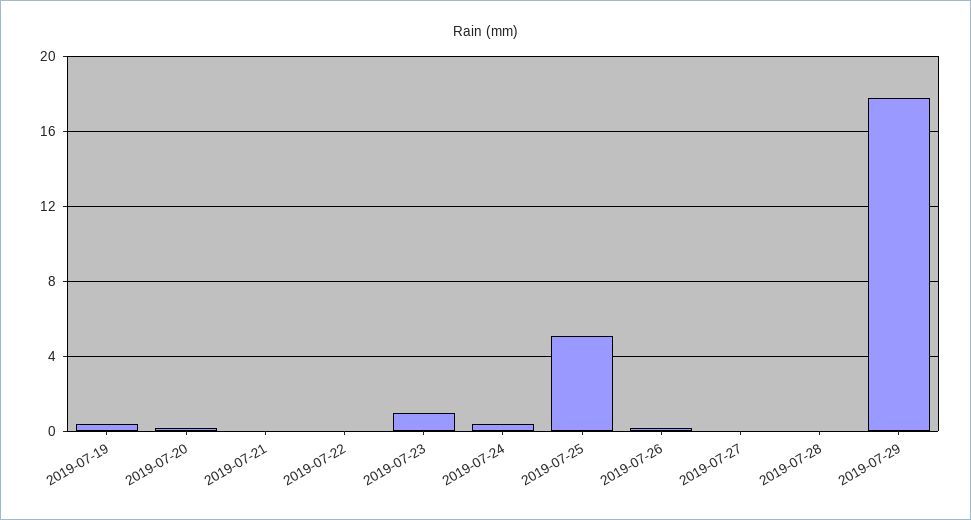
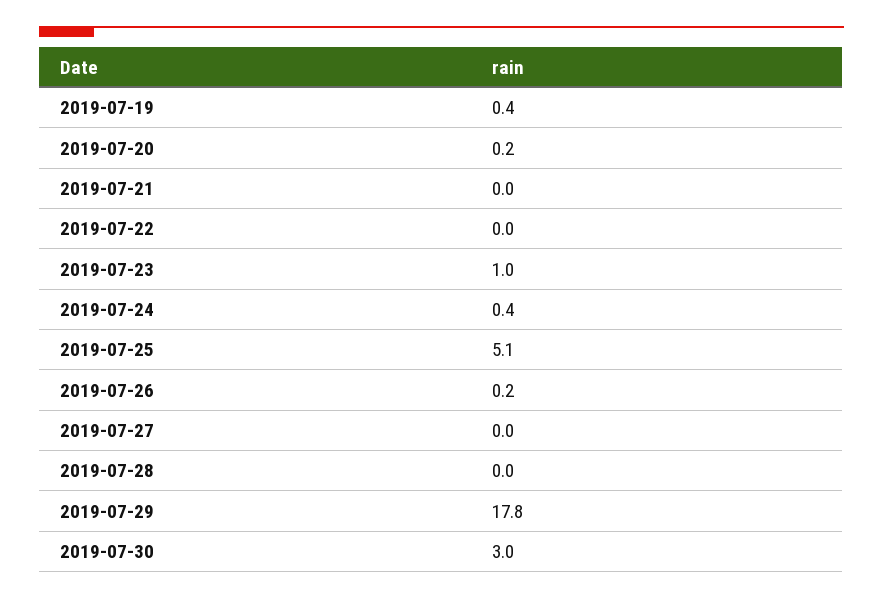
2019-07-30: none -> 3

